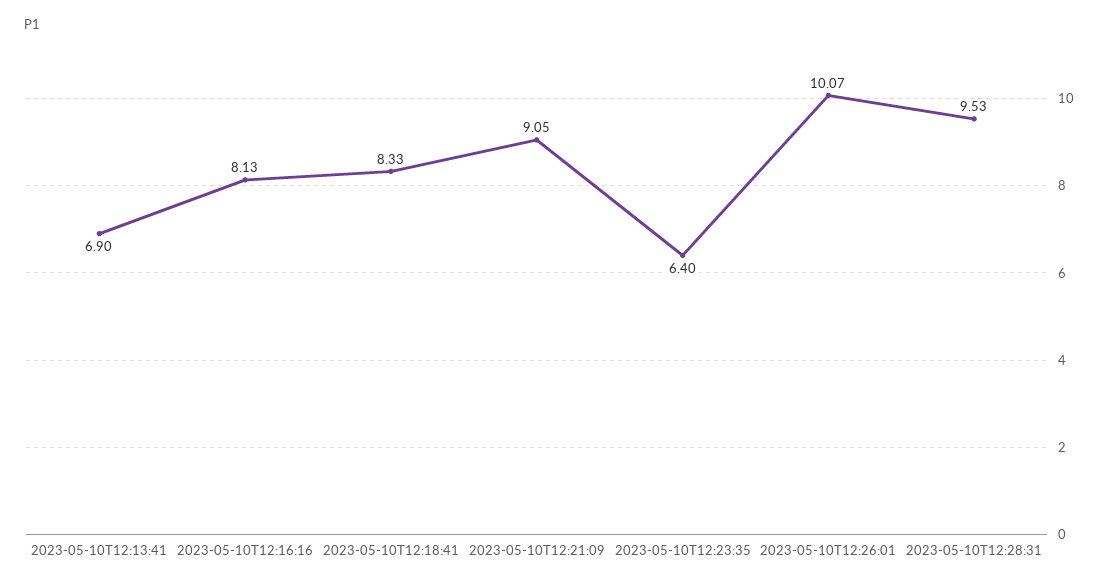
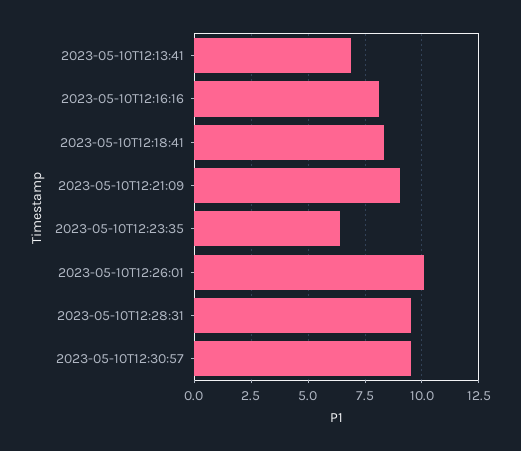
2023-05-10T12:30:57: none -> 9.5

